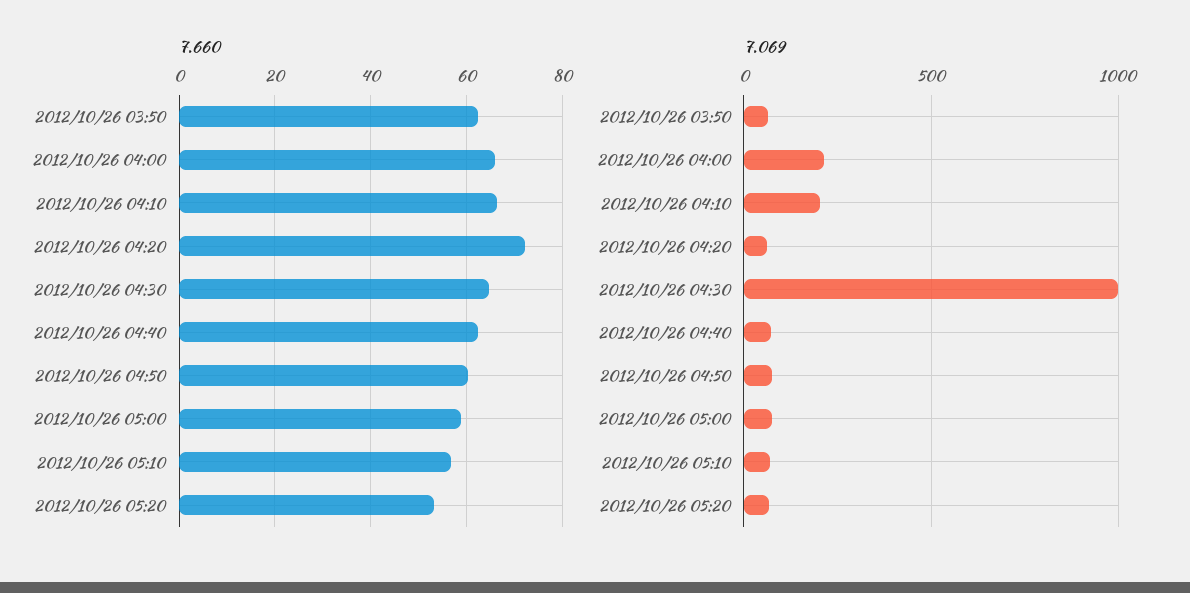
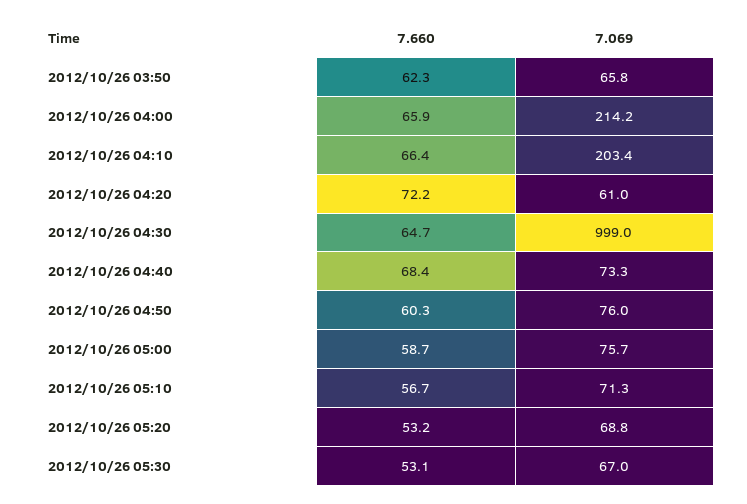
7.660, 2012/10/26 04:40: 62 -> 68.4
7.660, 2012/10/26 05:30: none -> 53.1
7.069, 2012/10/26 05:30: none -> 67

